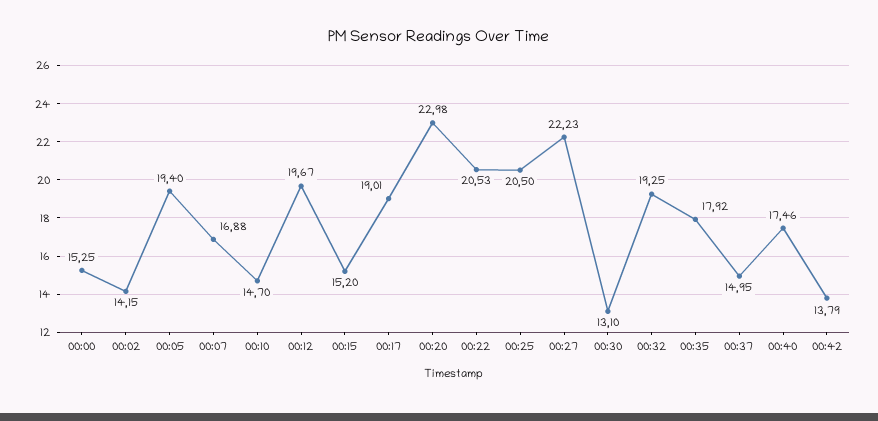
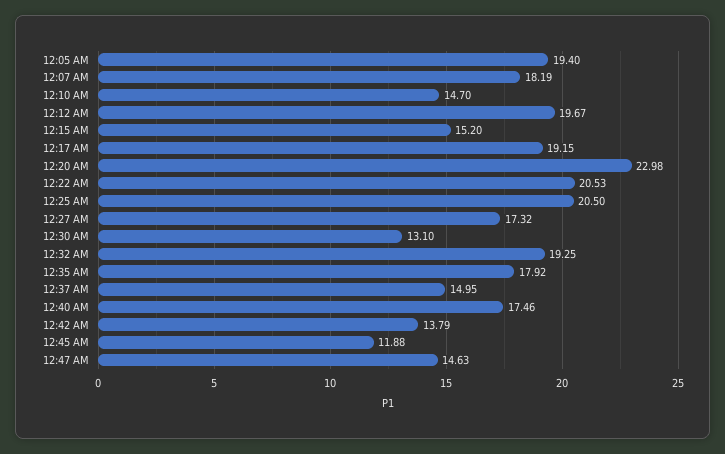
00:00: 15.25 -> none
00:02: 14.15 -> none
00:07: 16.88 -> 18.19
00:17: 19.01 -> 19.15
00:27: 22.23 -> 17.32
12:45 AM: none -> 11.88
12:47 AM: none -> 14.63

